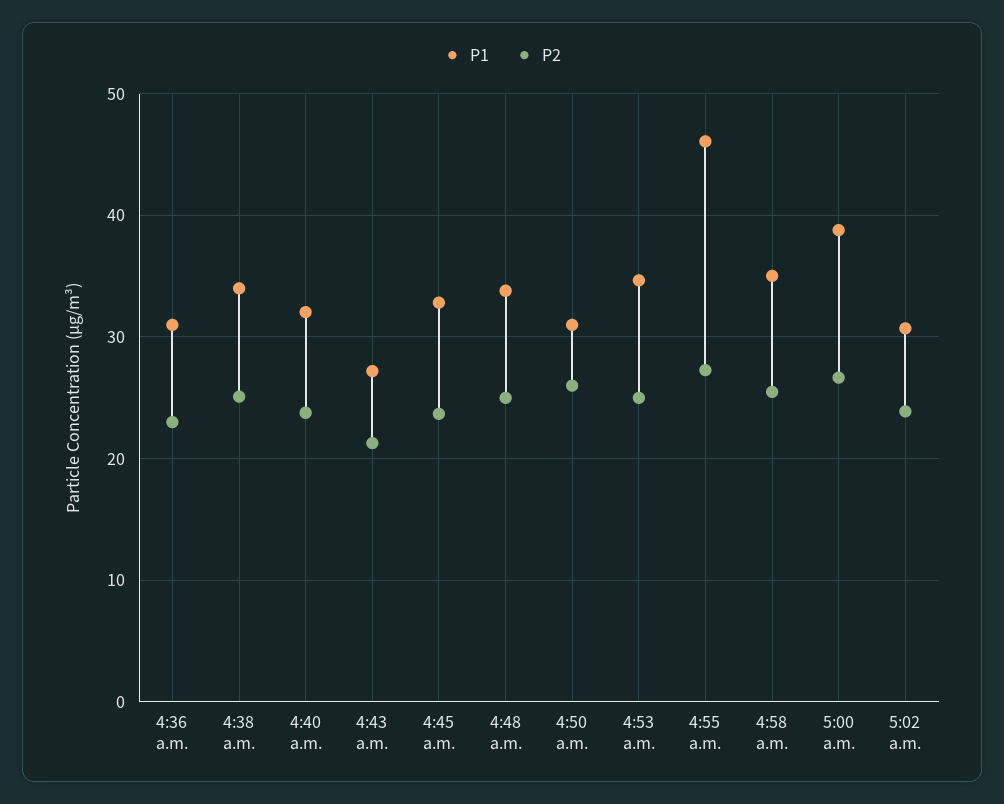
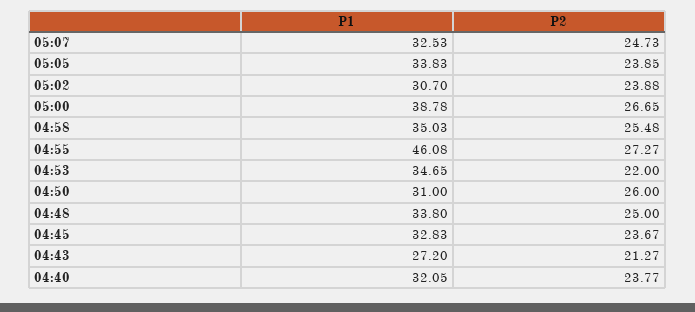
P1, 4:36 a.m.: 31 -> none
P2, 4:36 a.m.: 23 -> none
P1, 4:38 a.m.: 34 -> none
P2, 4:38 a.m.: 25 -> none
P2, 4:53 a.m.: 25 -> 22
P1, 05:07: none -> 32.53
P2, 05:07: none -> 24.73
P1, 05:05: none -> 33.83
P2, 05:05: none -> 23.85

